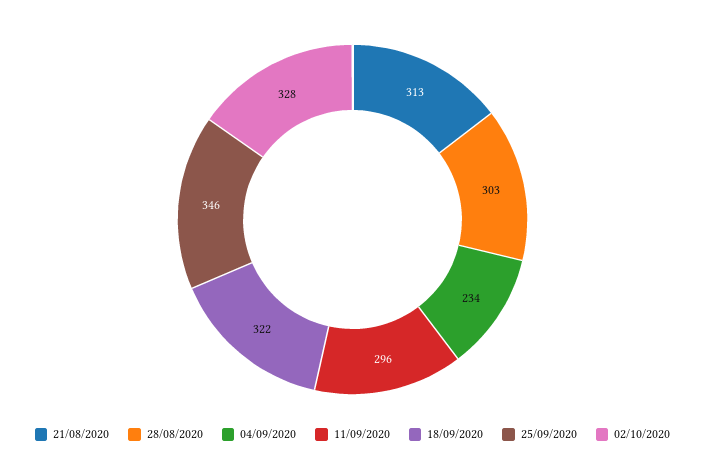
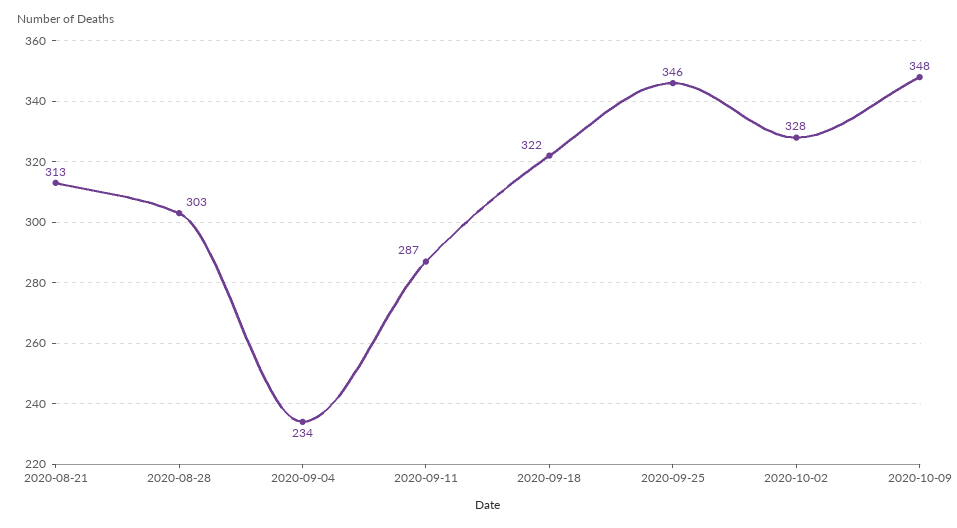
11/09/2020: 296 -> 287
2020-10-09: none -> 348

